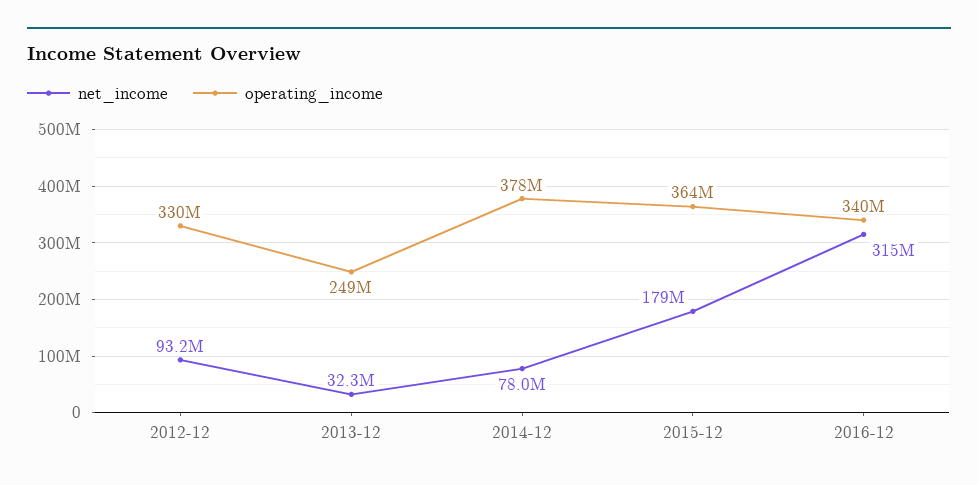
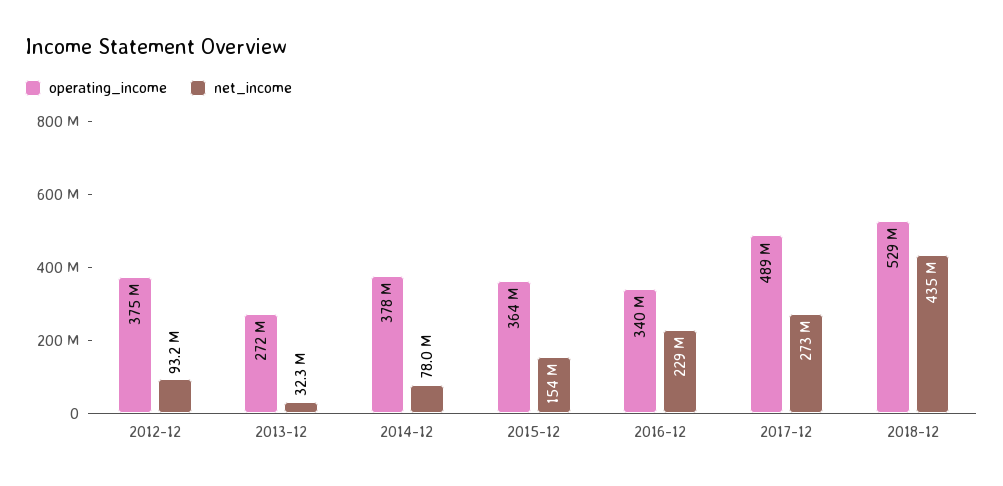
operating_income, 2012-12: 330000000 -> 375000000
operating_income, 2013-12: 249000000 -> 272000000
net_income, 2015-12: 179000000 -> 154000000
net_income, 2016-12: 315000000 -> 229000000
operating_income, 2017-12: none -> 489000000
net_income, 2017-12: none -> 273000000
operating_income, 2018-12: none -> 529000000
net_income, 2018-12: none -> 435000000

